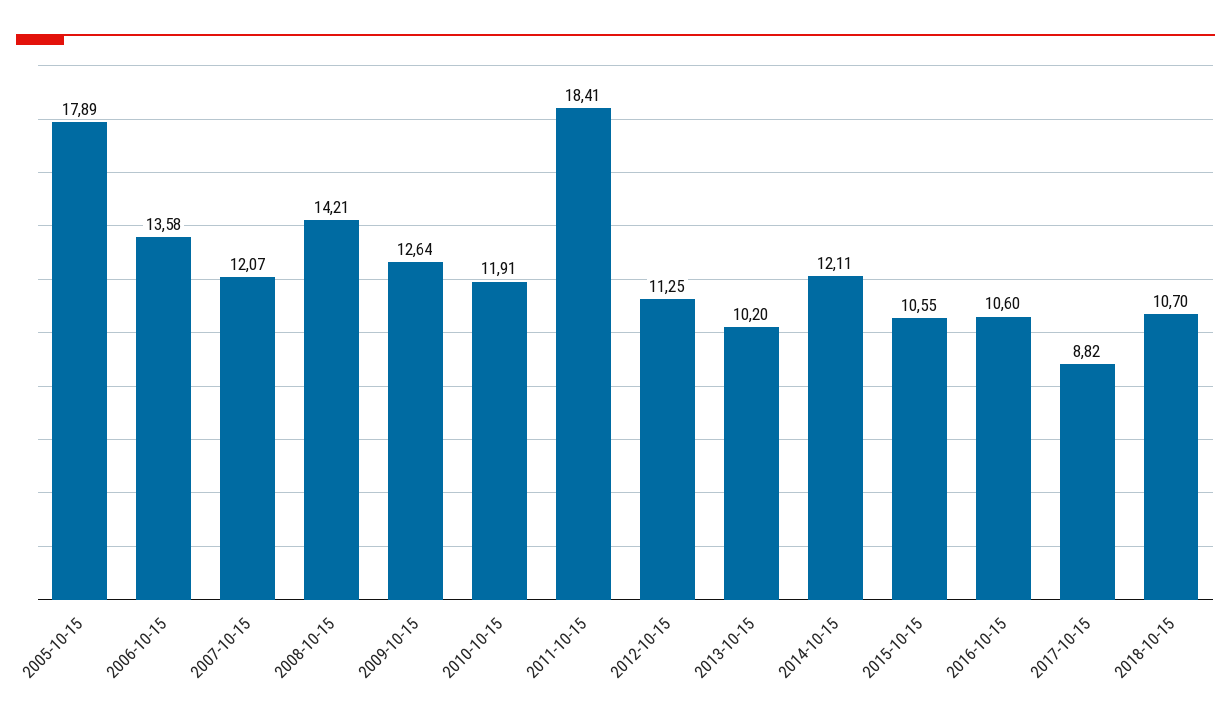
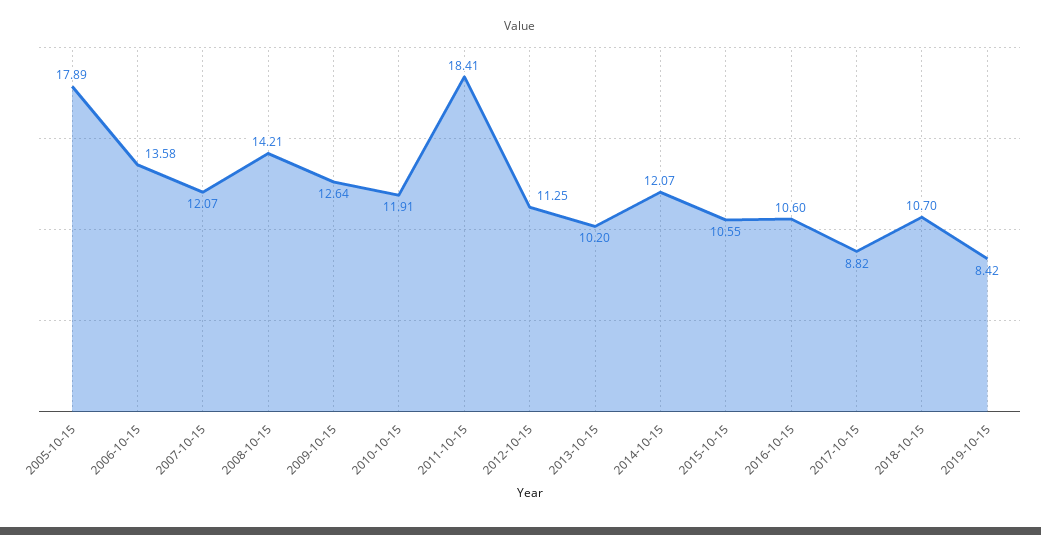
2014-10-15: 12.11 -> 12.07
2019-10-15: none -> 8.42

